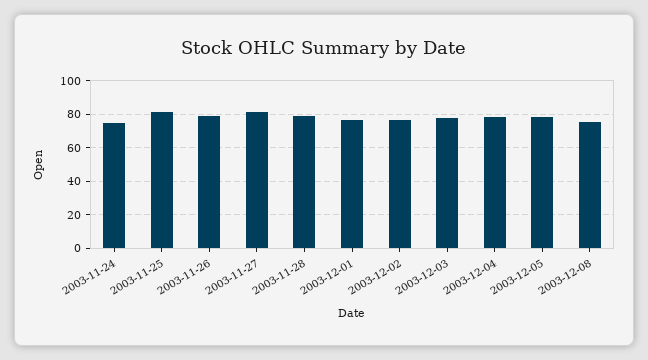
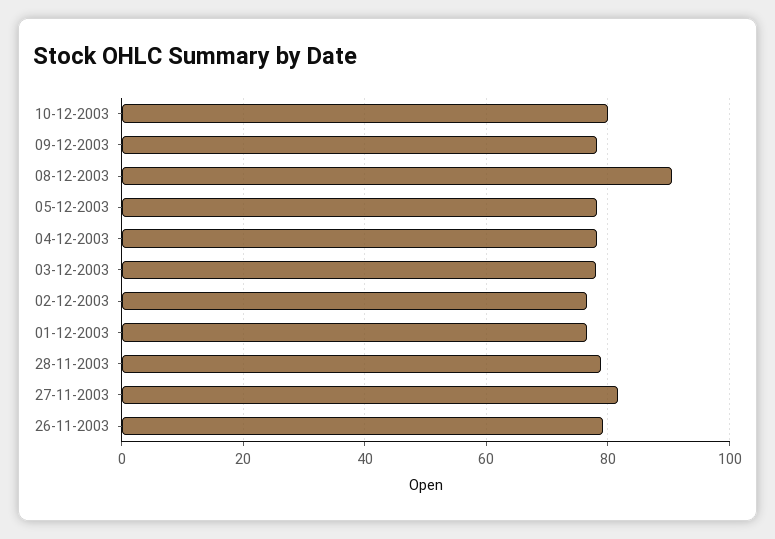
2003-11-24: 75 -> none
2003-11-25: 80 -> none
2003-12-08: 75 -> 90
10-12-2003: none -> 80
09-12-2003: none -> 78

